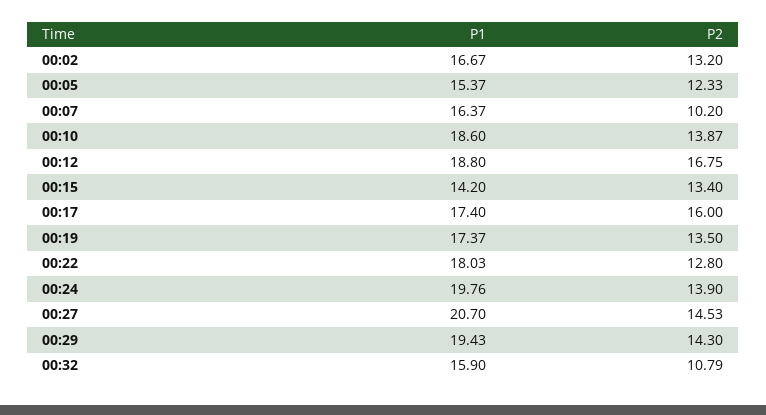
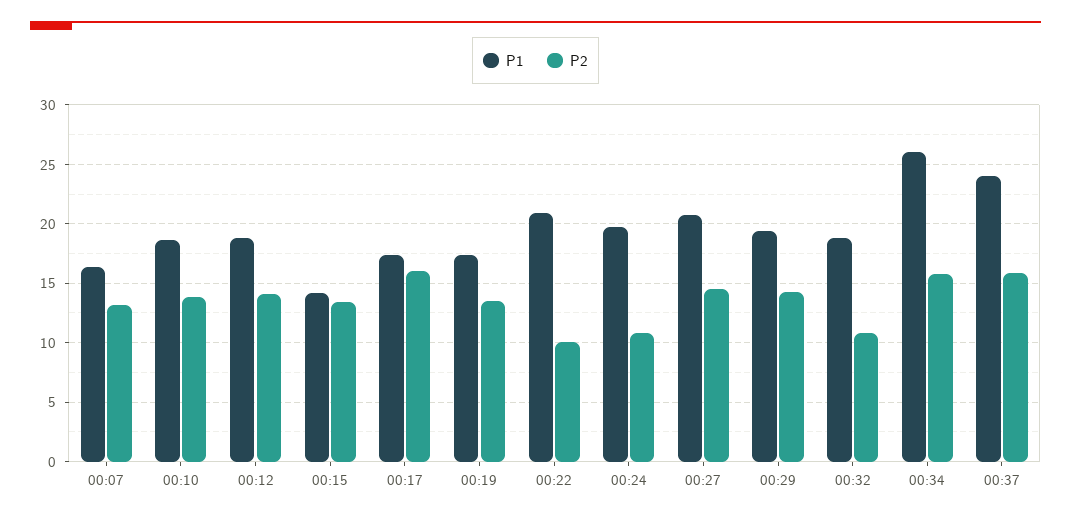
P1, 00:02: 16.67 -> none
P2, 00:02: 13.2 -> none
P1, 00:05: 15.37 -> none
P2, 00:05: 12.33 -> none
P2, 00:07: 10.2 -> 13
P2, 00:12: 16.75 -> 14
P1, 00:22: 18.03 -> 21
P2, 00:22: 12.8 -> 10
P2, 00:24: 13.9 -> 11
P1, 00:32: 15.9 -> 19
P1, 00:34: none -> 26
P2, 00:34: none -> 16
P1, 00:37: none -> 24
P2, 00:37: none -> 16

